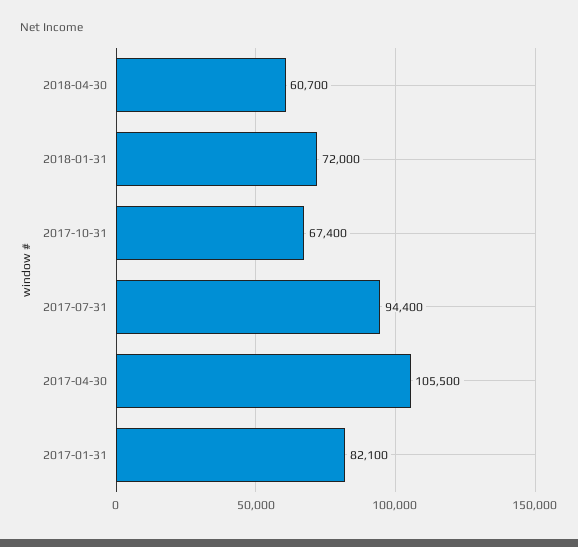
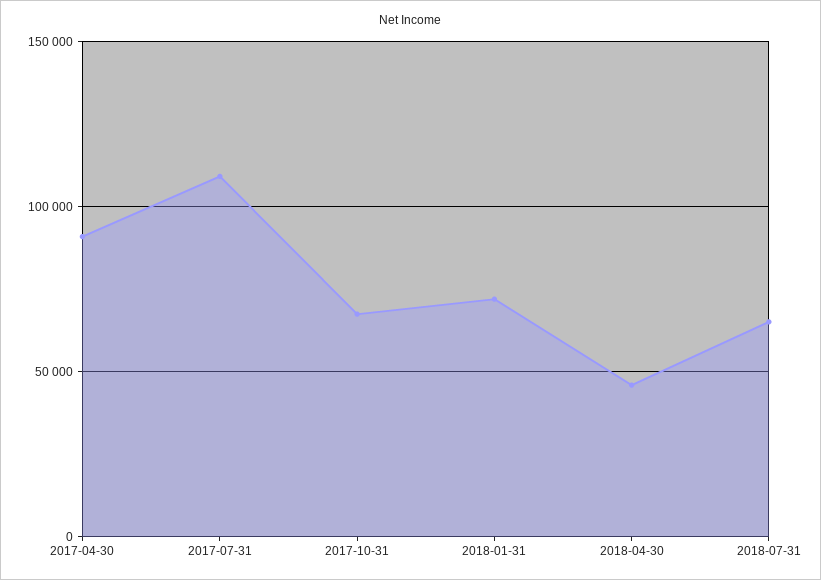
2018-04-30: 60700 -> 45000
2017-07-31: 94400 -> 110000
2017-04-30: 105500 -> 90000
2017-01-31: 82100 -> none
2018-07-31: none -> 65000

